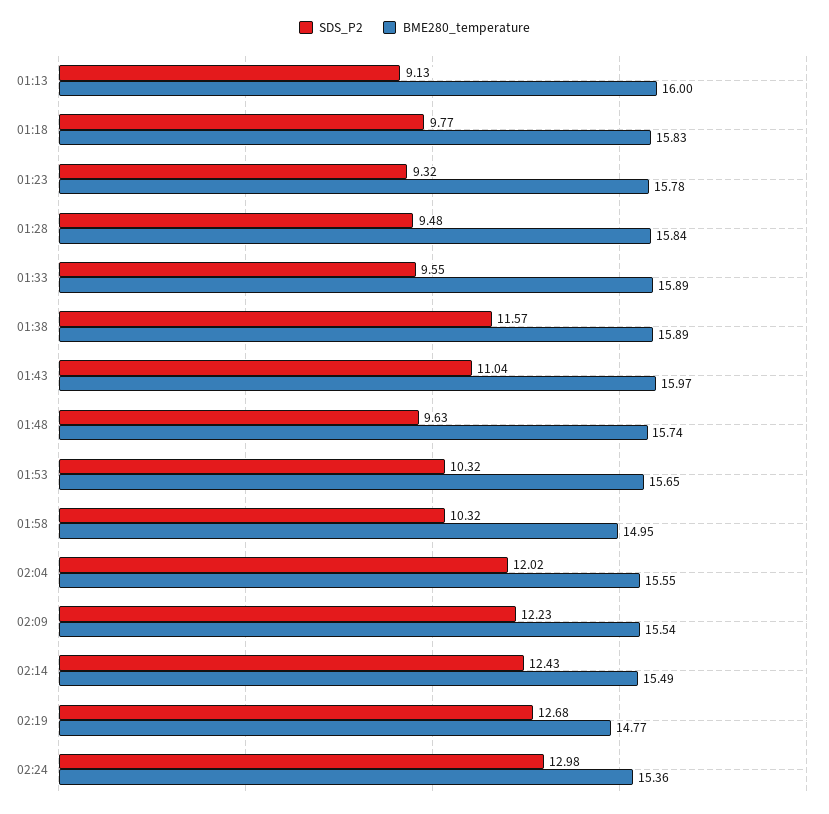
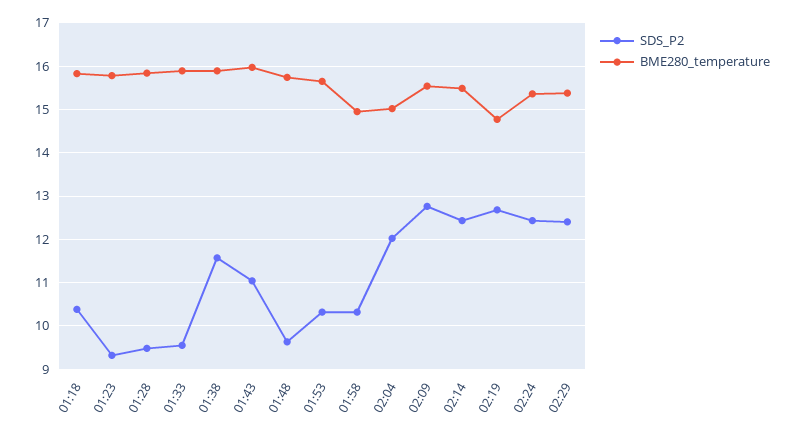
SDS_P2, 01:13: 9.13 -> none
BME280_temperature, 01:13: 16 -> none
SDS_P2, 01:18: 9.77 -> 10.4
BME280_temperature, 02:04: 15.55 -> 15
SDS_P2, 02:09: 12.23 -> 12.8
SDS_P2, 02:24: 12.98 -> 12.4
SDS_P2, 02:29: none -> 12.4
BME280_temperature, 02:29: none -> 15.4

